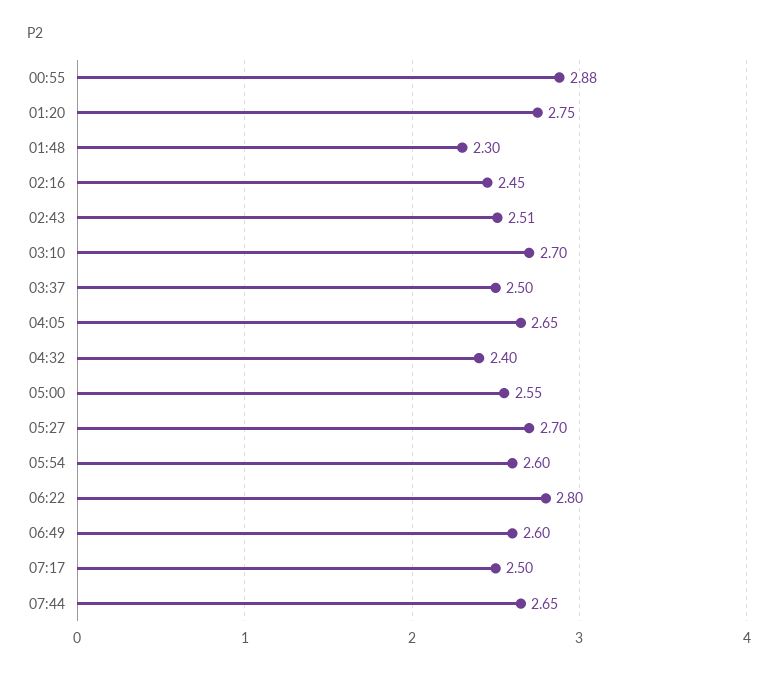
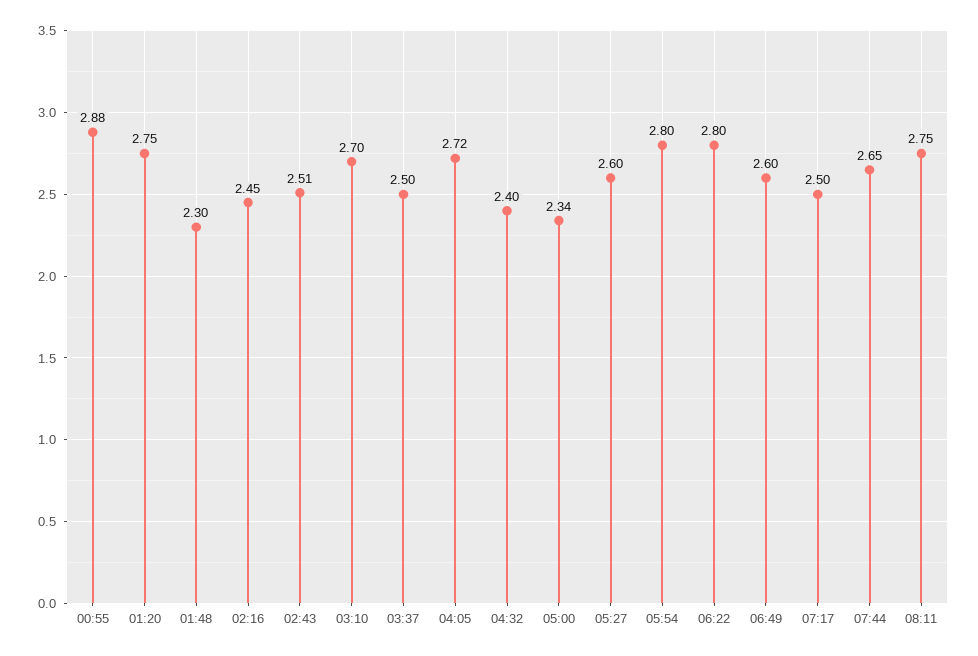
04:05: 2.65 -> 2.72
05:00: 2.55 -> 2.34
05:27: 2.7 -> 2.6
05:54: 2.6 -> 2.8
08:11: none -> 2.75

